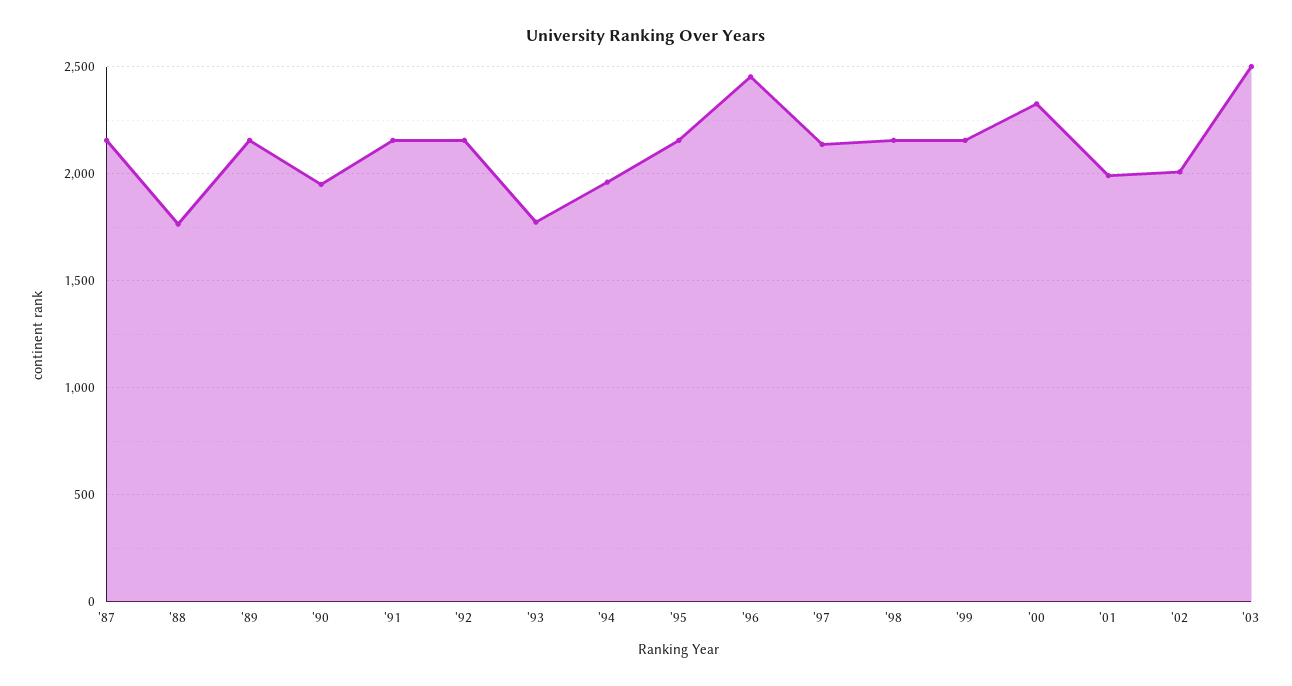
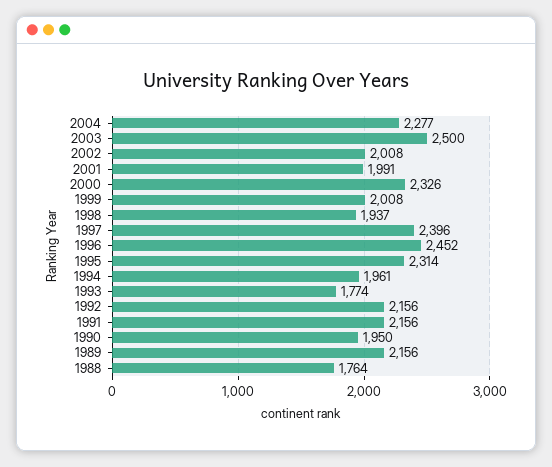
'87: 2150 -> none
'95: 2150 -> 2314
'97: 2150 -> 2396
'98: 2150 -> 1937
'99: 2150 -> 2008
2004: none -> 2277

